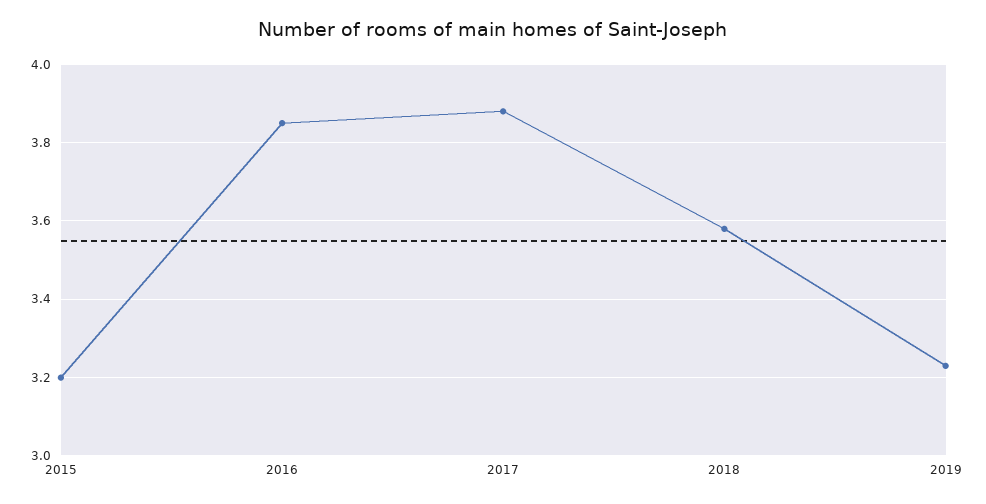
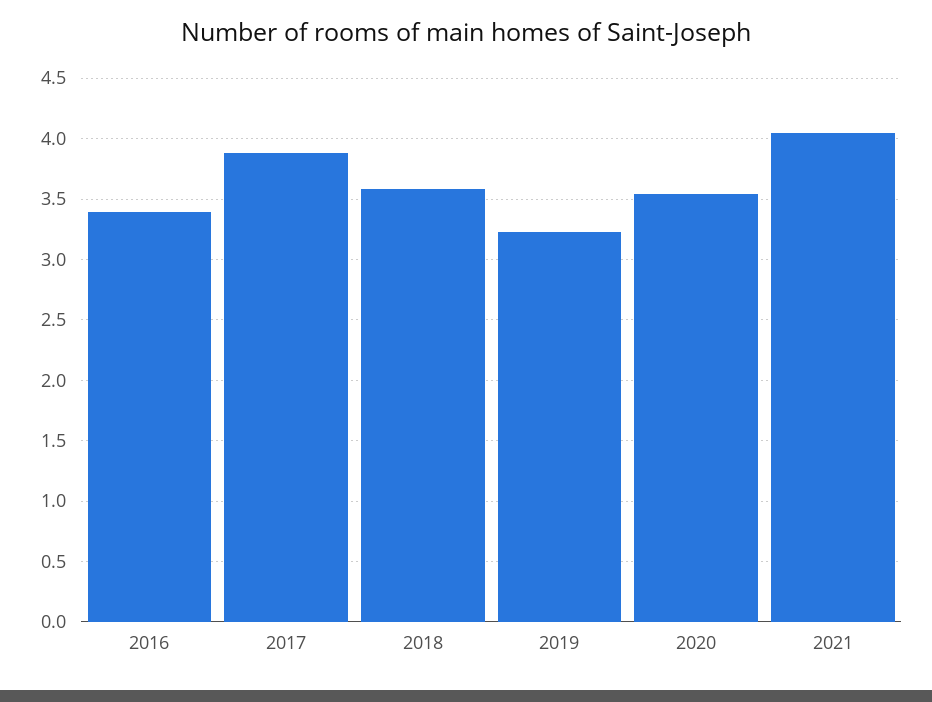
2015: 3.2 -> none
2016: 3.85 -> 3.4
2020: none -> 3.55
2021: none -> 4.05

